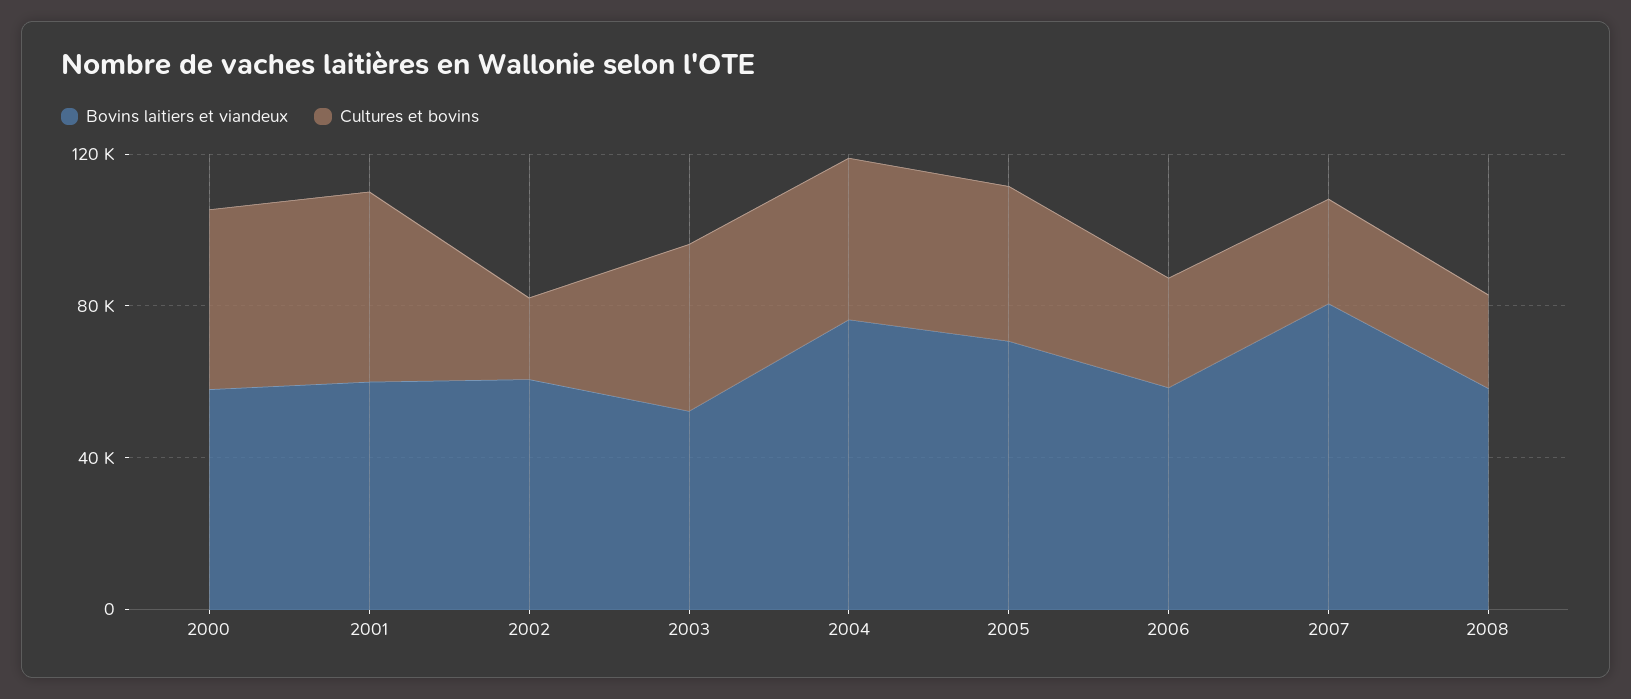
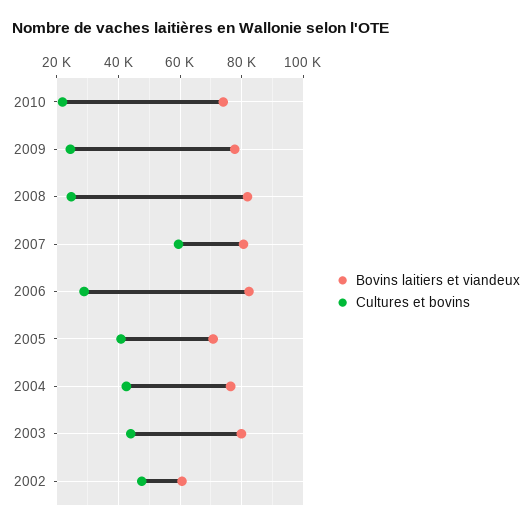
Bovins laitiers et viandeux, 2000: 60000 -> none
Cultures et bovins, 2000: 50000 -> none
Bovins laitiers et viandeux, 2001: 60000 -> none
Cultures et bovins, 2001: 50000 -> none
Cultures et bovins, 2002: 20000 -> 48000
Bovins laitiers et viandeux, 2003: 50000 -> 80000
Bovins laitiers et viandeux, 2006: 60000 -> 82000
Cultures et bovins, 2007: 30000 -> 60000
Bovins laitiers et viandeux, 2008: 60000 -> 82000
Bovins laitiers et viandeux, 2010: none -> 74000
Cultures et bovins, 2010: none -> 22000
Bovins laitiers et viandeux, 2009: none -> 78000
Cultures et bovins, 2009: none -> 24000

